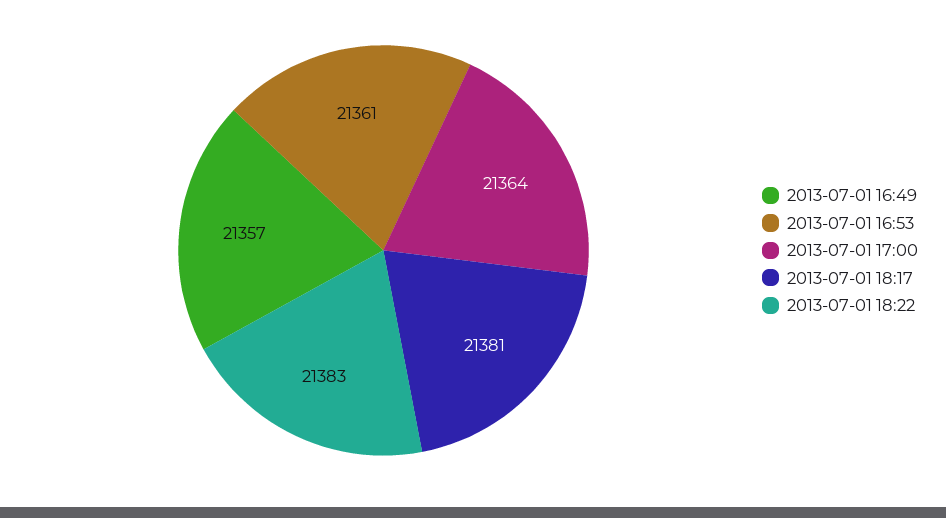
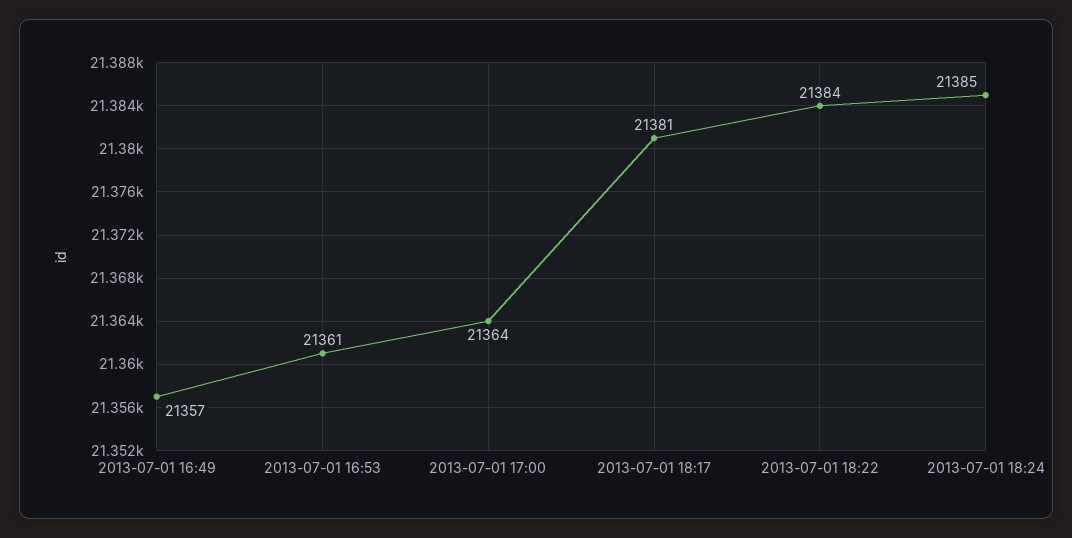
2013-07-01 18:22: 21383 -> 21384
2013-07-01 18:24: none -> 21385

